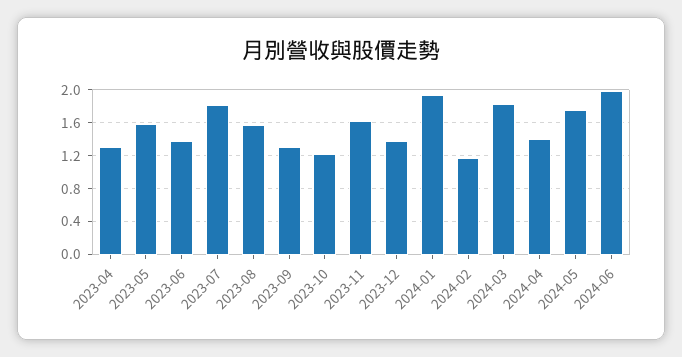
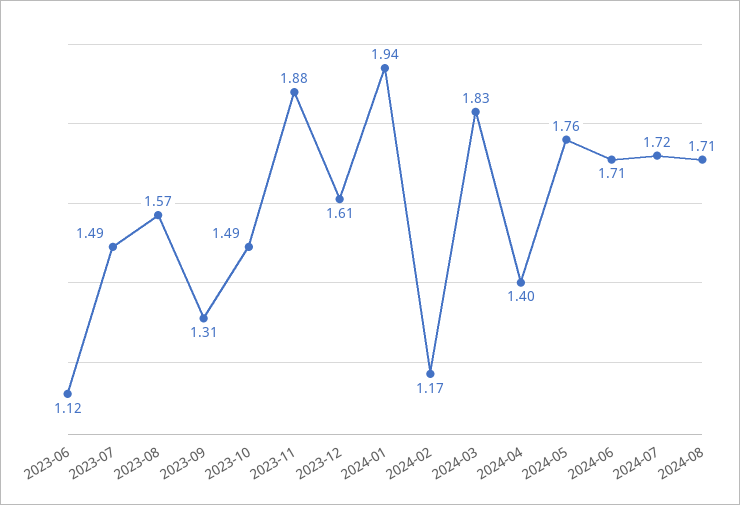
2023-04: 1.3 -> none
2023-05: 1.6 -> none
2023-06: 1.4 -> 1.12
2023-07: 1.8 -> 1.49
2023-10: 1.2 -> 1.49
2023-11: 1.6 -> 1.88
2023-12: 1.4 -> 1.61
2024-06: 2 -> 1.71
2024-07: none -> 1.72
2024-08: none -> 1.71

